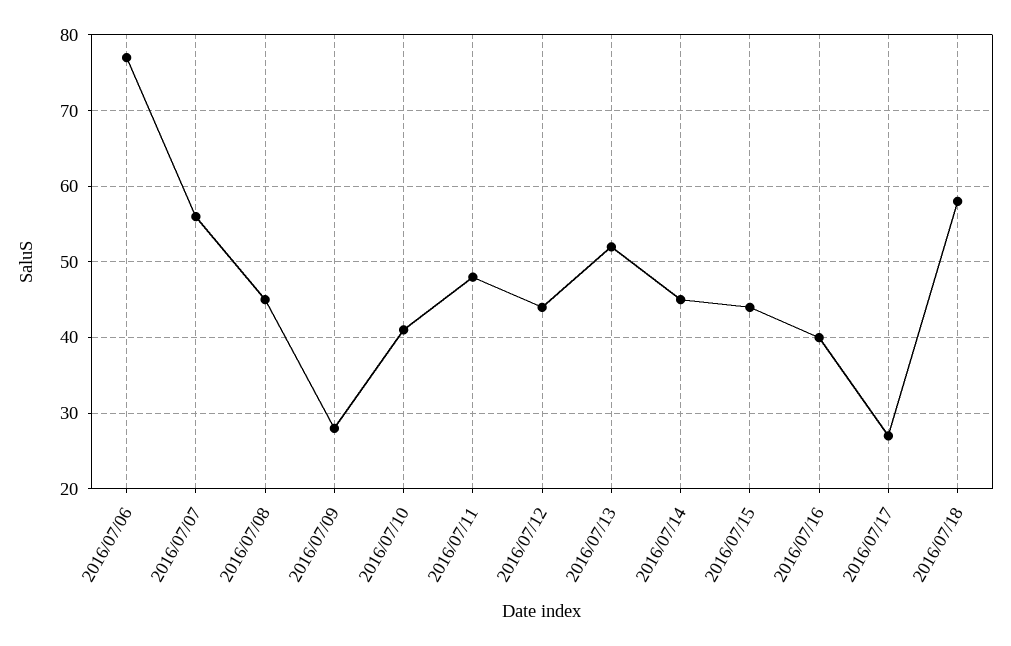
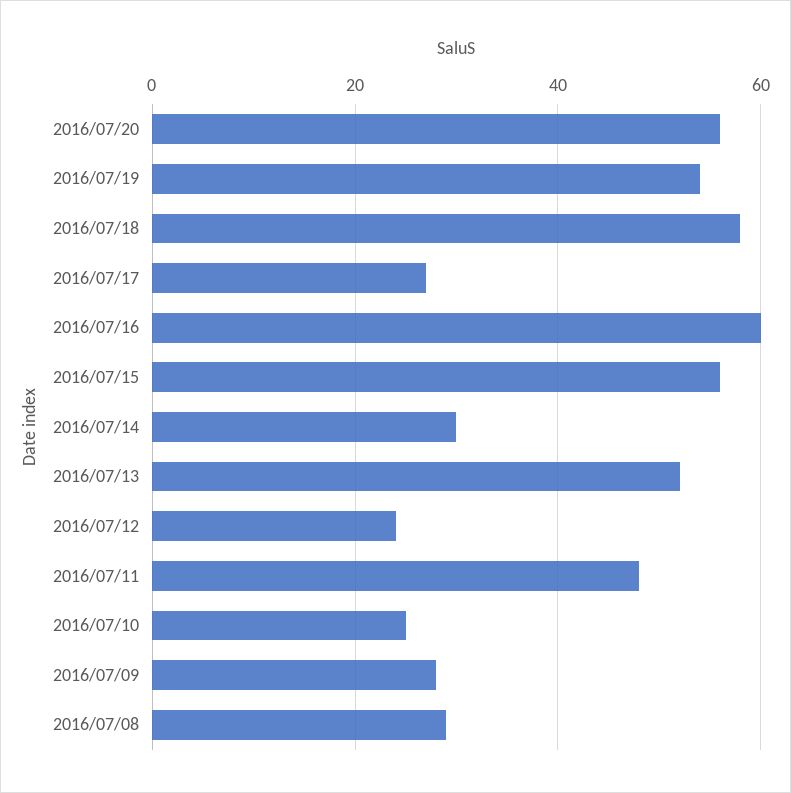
2016/07/06: 77 -> none
2016/07/07: 56 -> none
2016/07/08: 45 -> 30
2016/07/10: 41 -> 25
2016/07/12: 44 -> 25
2016/07/14: 45 -> 30
2016/07/15: 44 -> 55
2016/07/16: 40 -> 60
2016/07/20: none -> 55
2016/07/19: none -> 55

